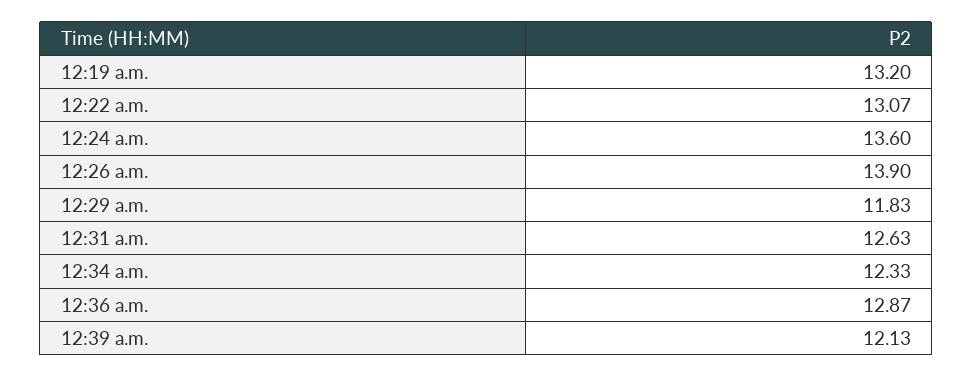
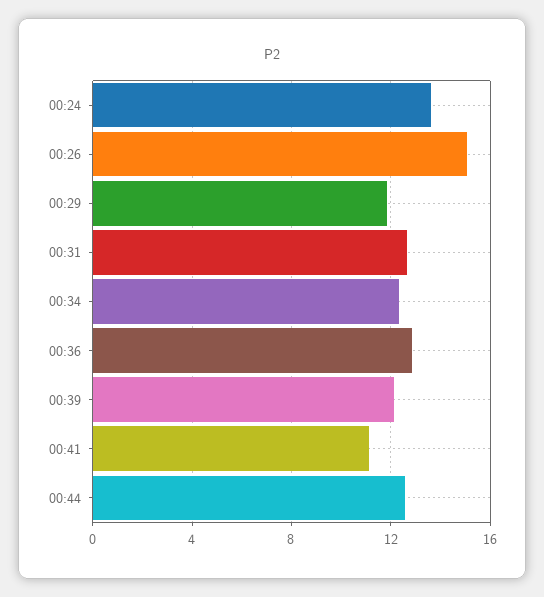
12:19 a.m.: 13.2 -> none
12:22 a.m.: 13.07 -> none
12:26 a.m.: 13.9 -> 15
00:41: none -> 11
00:44: none -> 12.5

